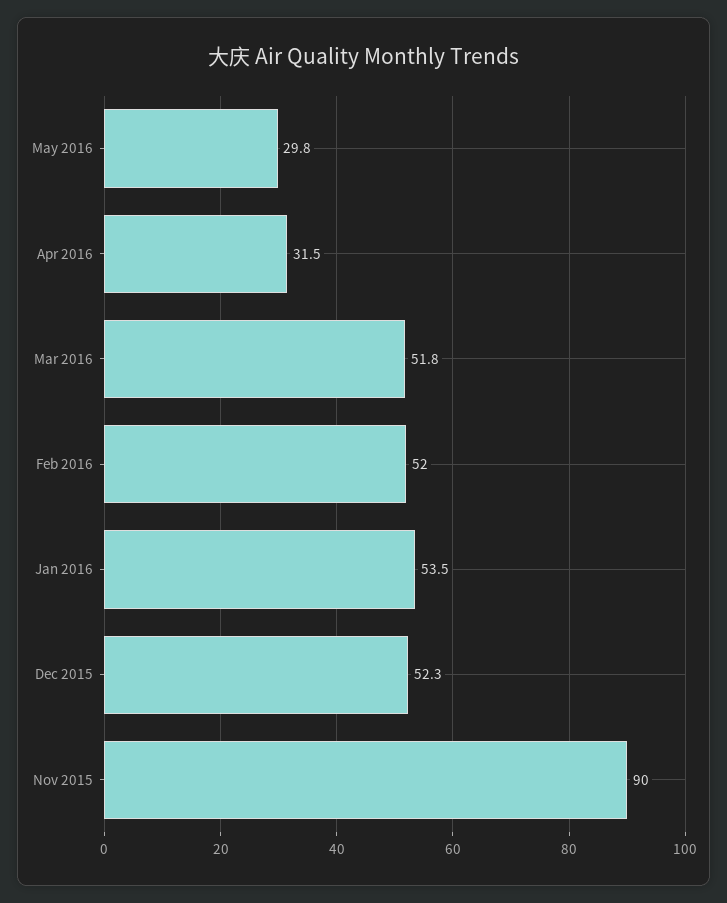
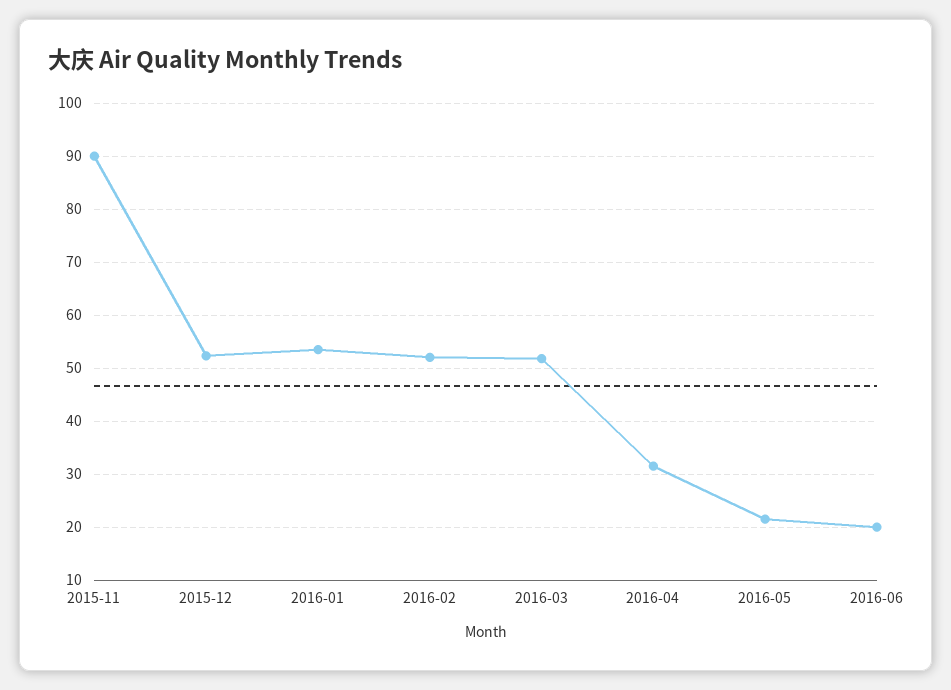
May 2016: 29.8 -> 22
2016-06: none -> 20

